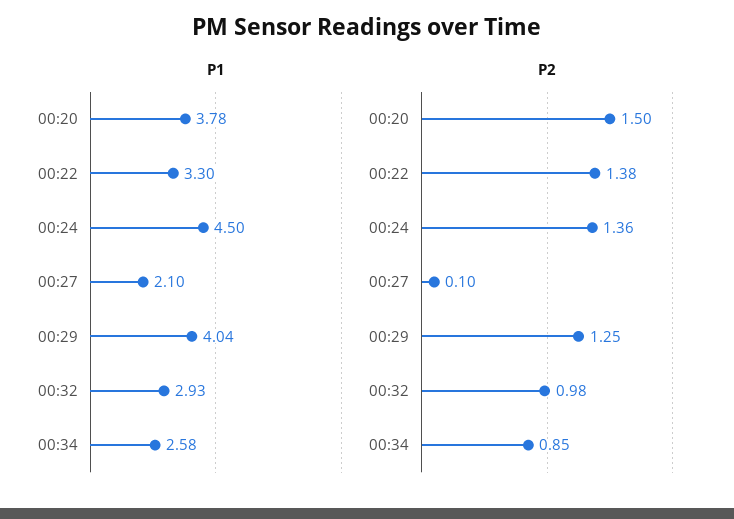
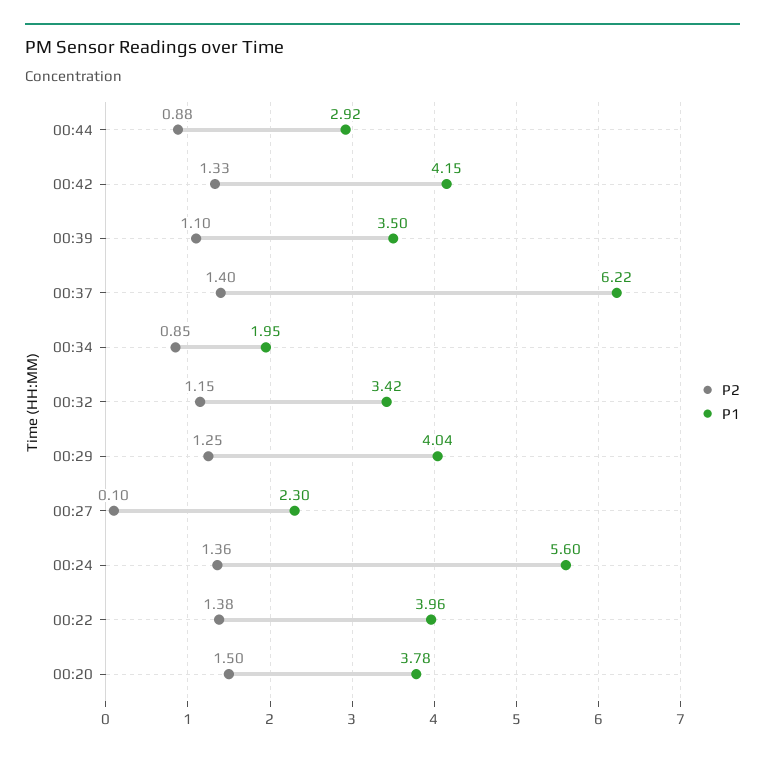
P1, 00:22: 3.3 -> 3.96
P1, 00:24: 4.5 -> 5.6
P1, 00:27: 2.1 -> 2.3
P1, 00:32: 2.93 -> 3.42
P1, 00:34: 2.58 -> 1.95
P2, 00:32: 0.98 -> 1.15
P2, 00:44: none -> 0.88
P1, 00:44: none -> 2.92
P2, 00:42: none -> 1.33
P1, 00:42: none -> 4.15
P2, 00:39: none -> 1.1
P1, 00:39: none -> 3.5
P2, 00:37: none -> 1.4
P1, 00:37: none -> 6.22

